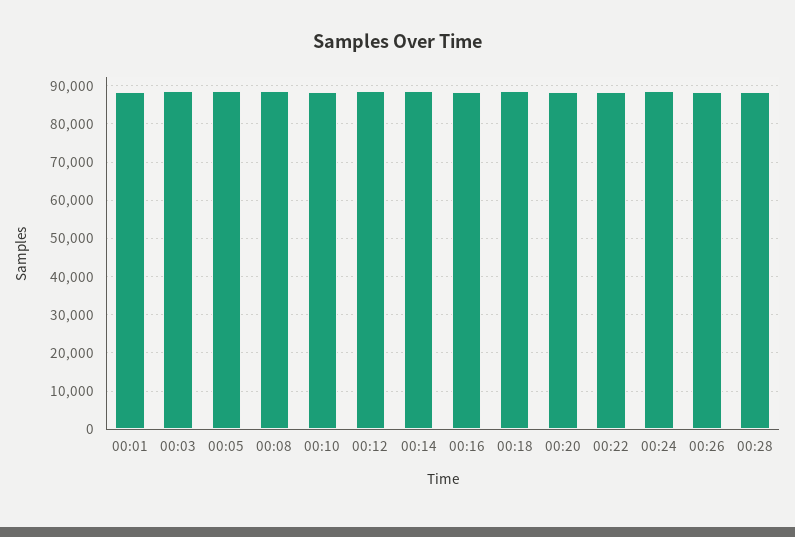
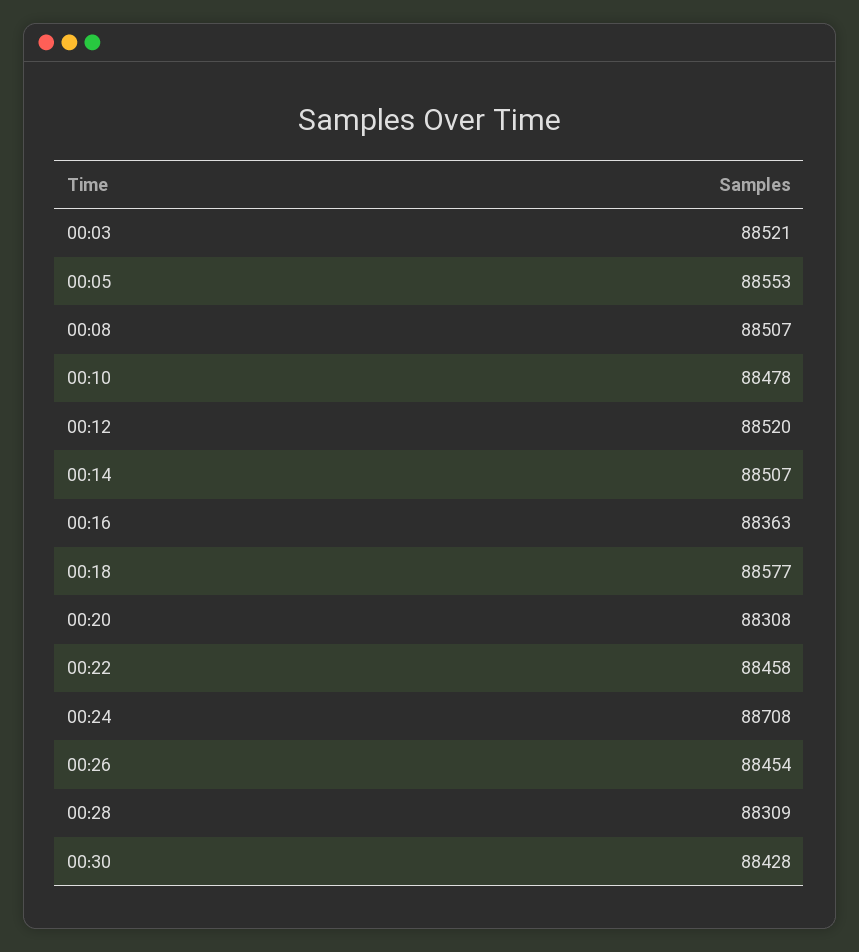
00:01: 88000 -> none
00:30: none -> 88428

